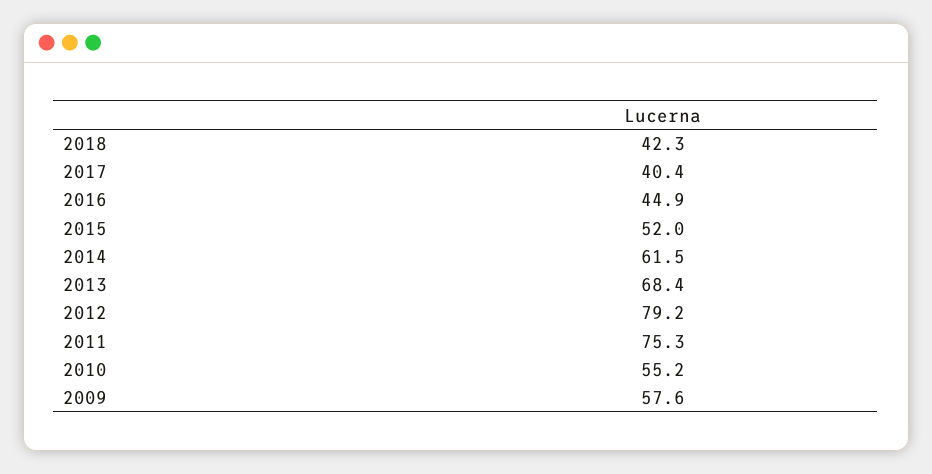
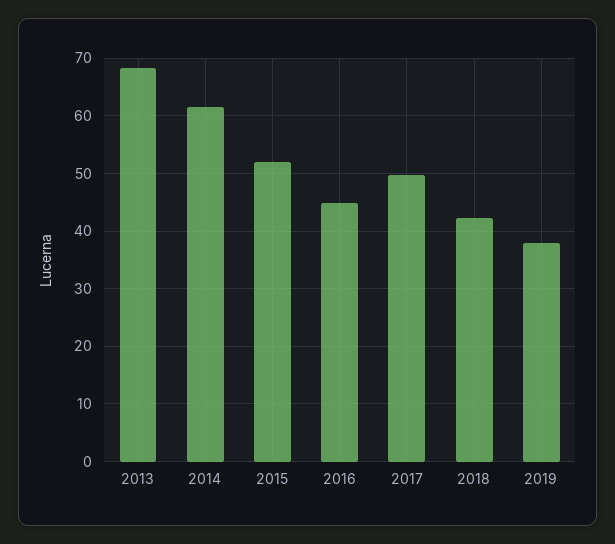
2017: 40.4 -> 50
2012: 79.2 -> none
2011: 75.3 -> none
2010: 55.2 -> none
2009: 57.6 -> none
2019: none -> 38

